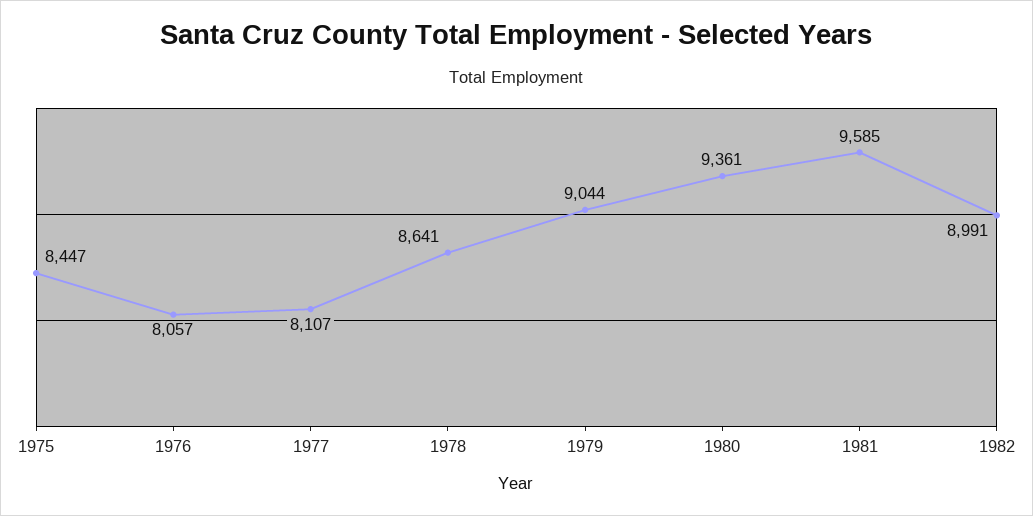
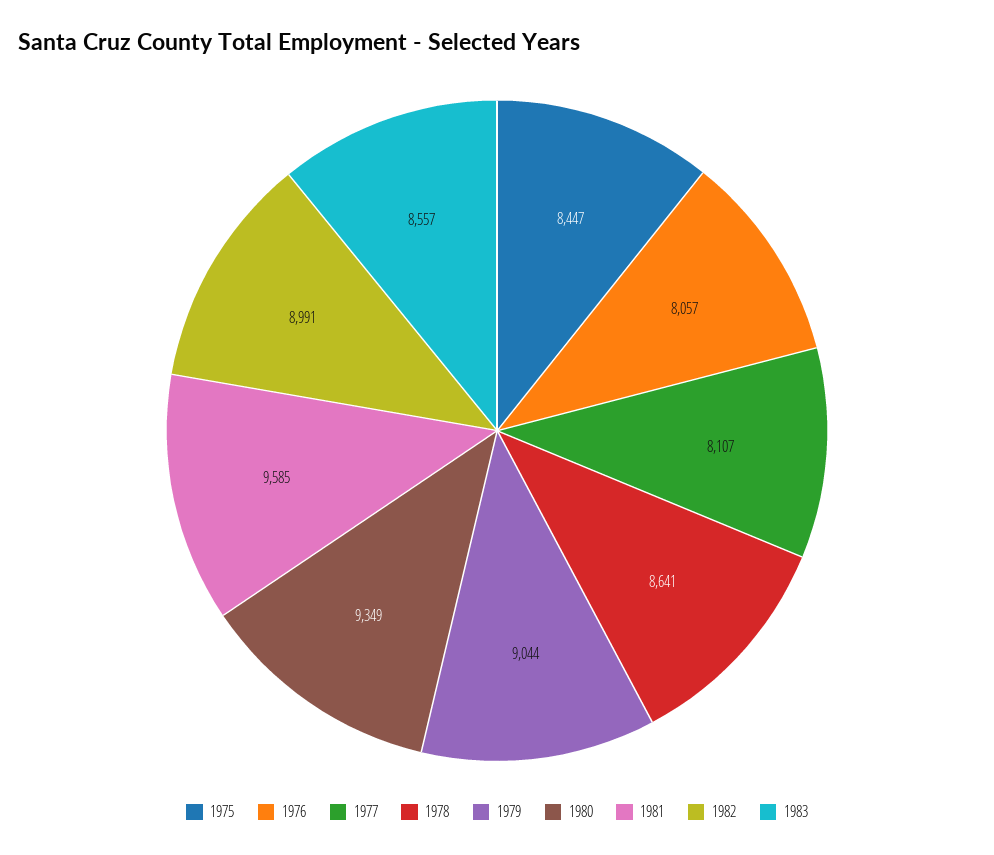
1980: 9361 -> 9349
1983: none -> 8557

